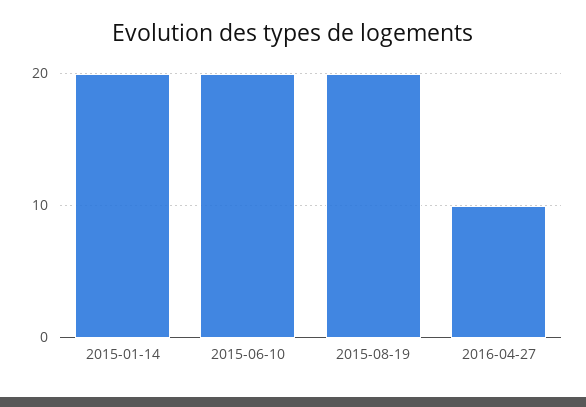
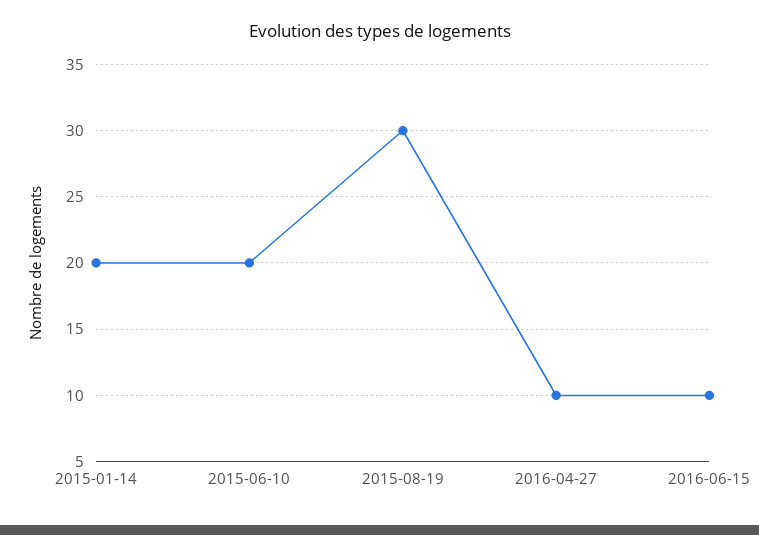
2015-08-19: 20 -> 30
2016-06-15: none -> 10

